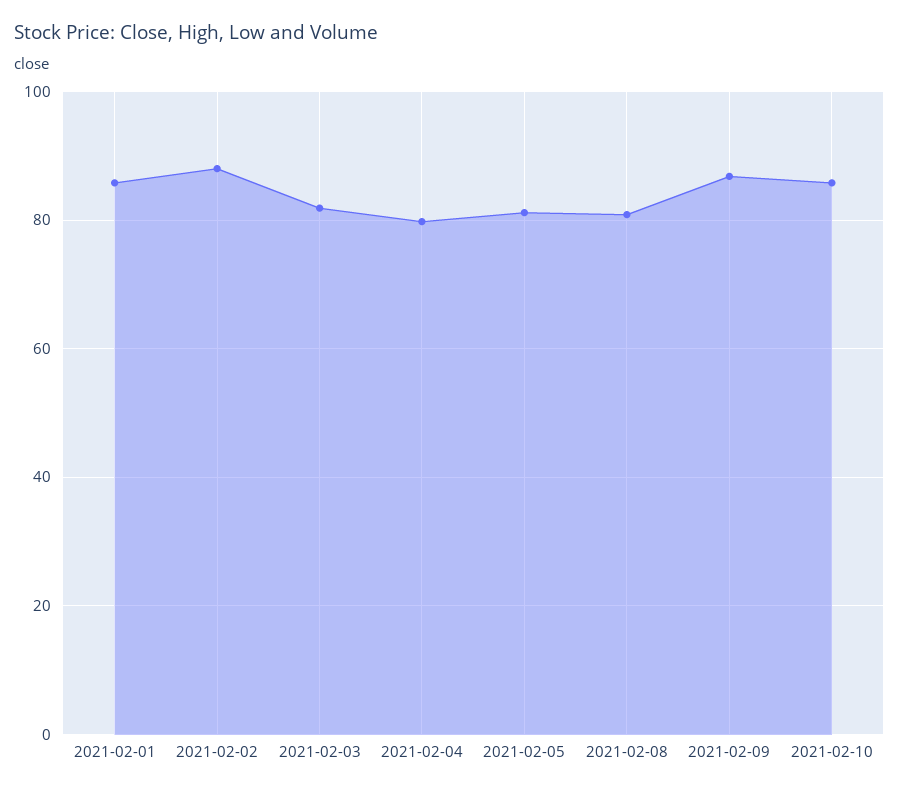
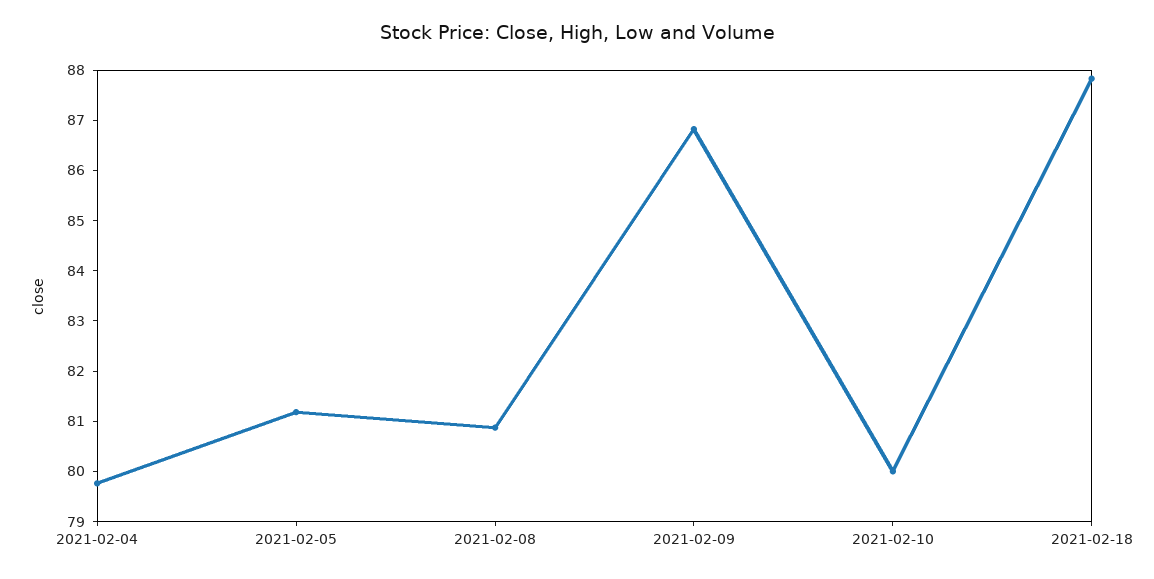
2021-02-01: 86 -> none
2021-02-02: 88 -> none
2021-02-03: 82 -> none
2021-02-10: 86 -> 80
2021-02-18: none -> 87.8

